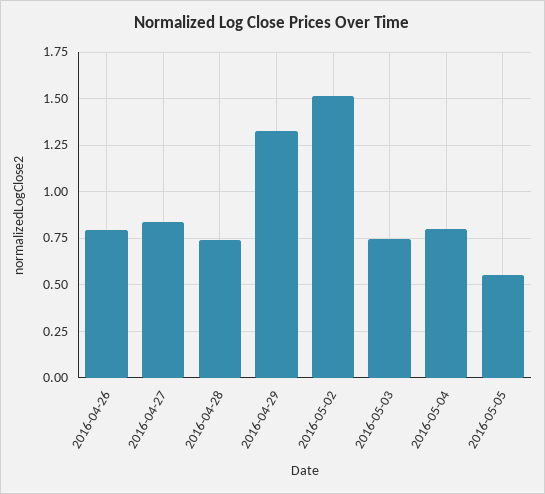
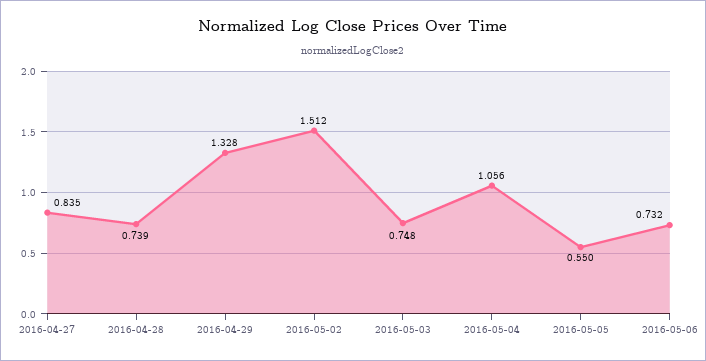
2016-04-26: 0.8 -> none
2016-05-04: 0.8 -> 1.056
2016-05-06: none -> 0.732

